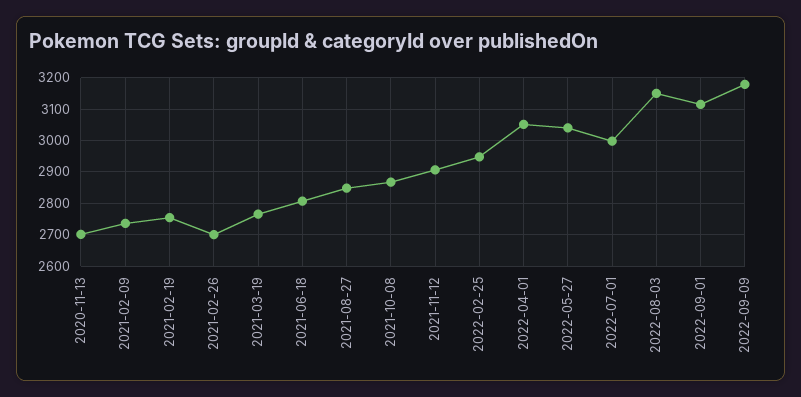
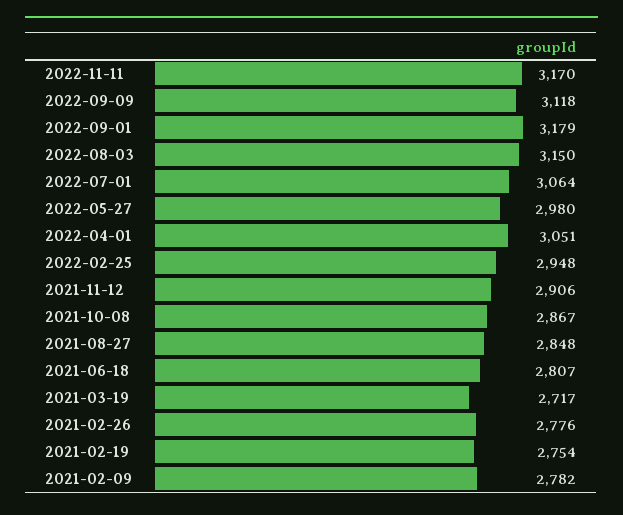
2020-11-13: 2700 -> none
2021-02-09: 2740 -> 2782
2021-02-26: 2700 -> 2776
2021-03-19: 2760 -> 2717
2022-05-27: 3040 -> 2980
2022-07-01: 3000 -> 3064
2022-09-01: 3120 -> 3179
2022-09-09: 3180 -> 3118
2022-11-11: none -> 3170

